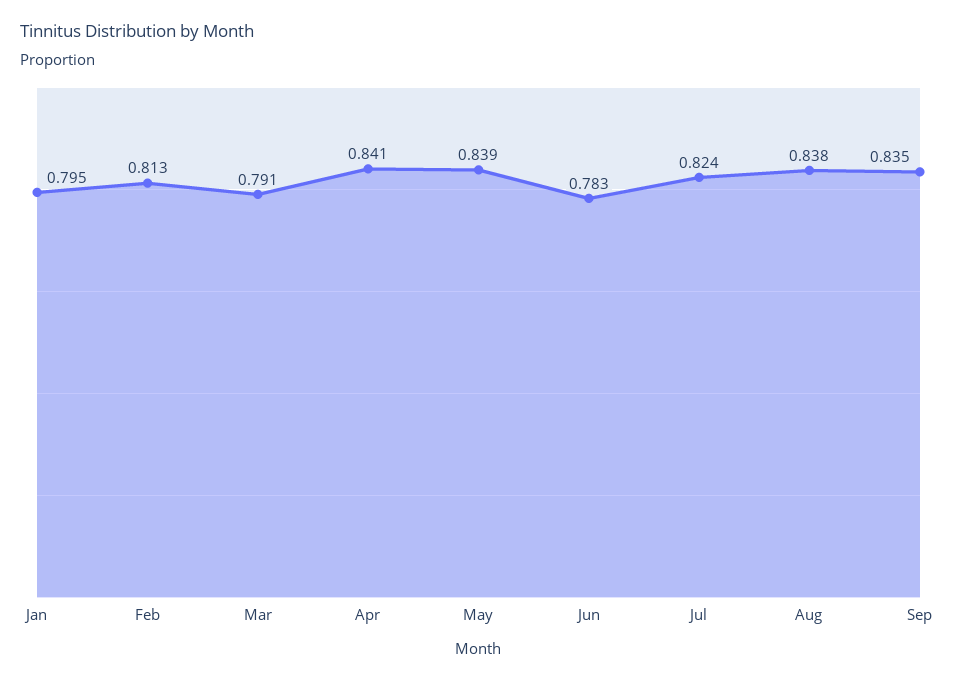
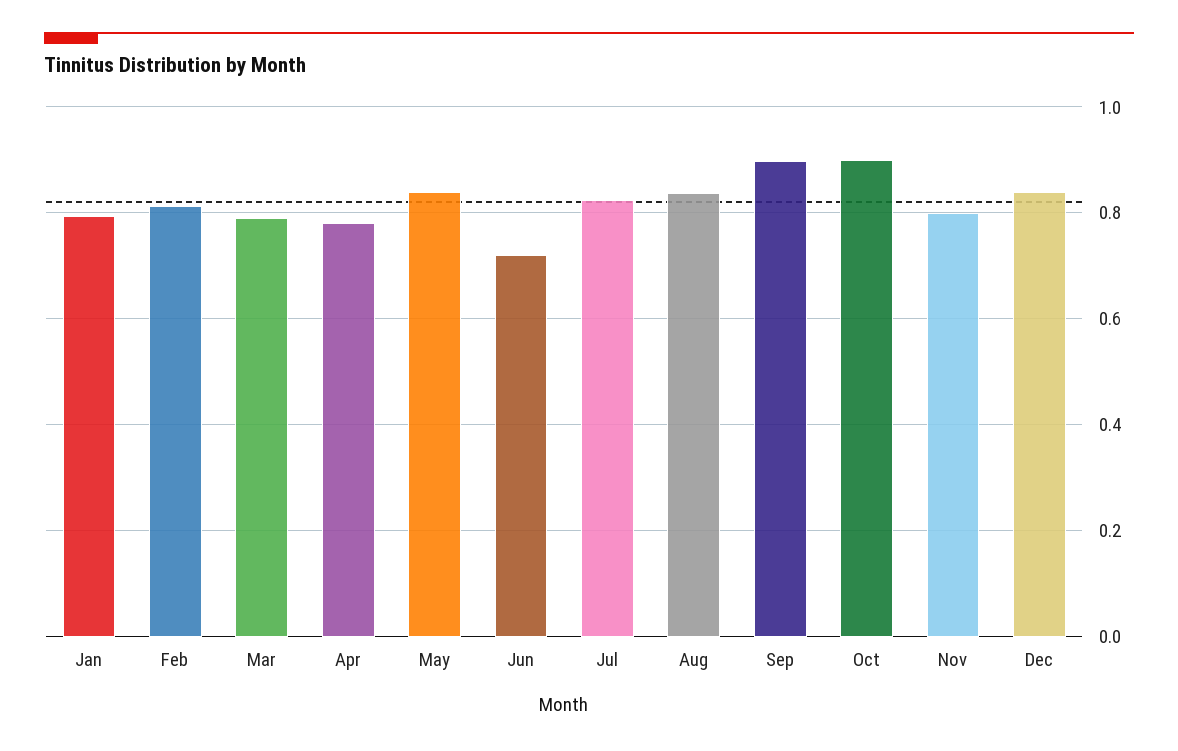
Apr: 0.841 -> 0.78
Jun: 0.783 -> 0.72
Sep: 0.835 -> 0.9
Oct: none -> 0.9
Nov: none -> 0.8
Dec: none -> 0.84

